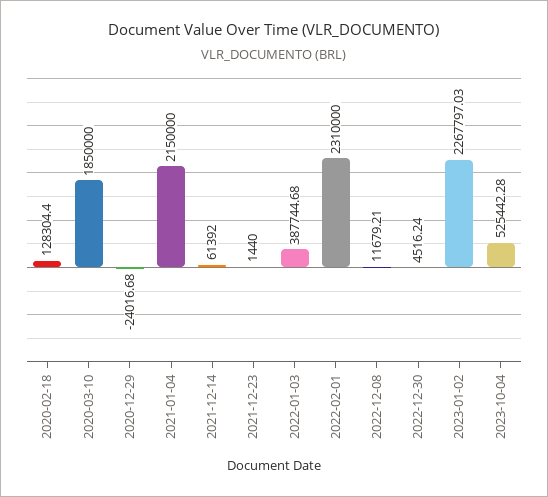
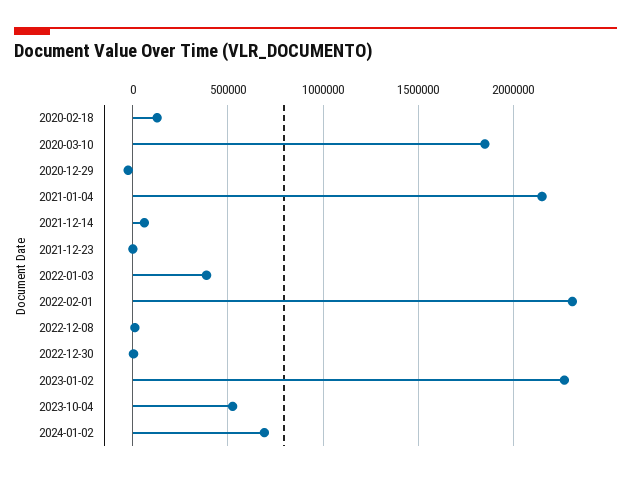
2024-01-02: none -> 700000

